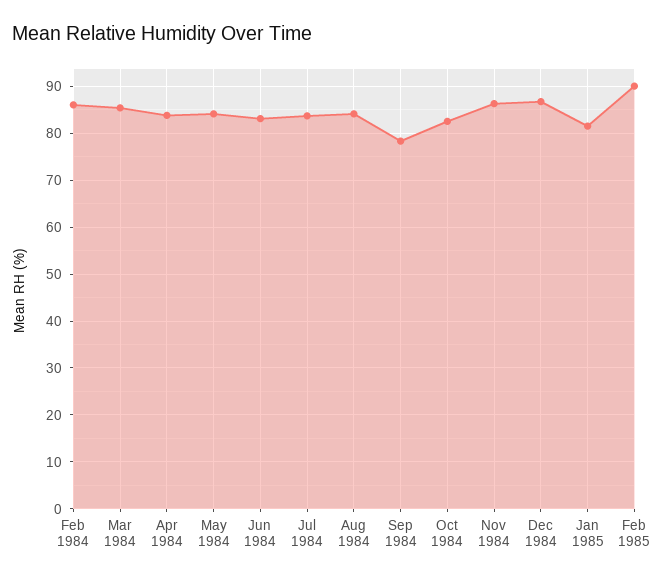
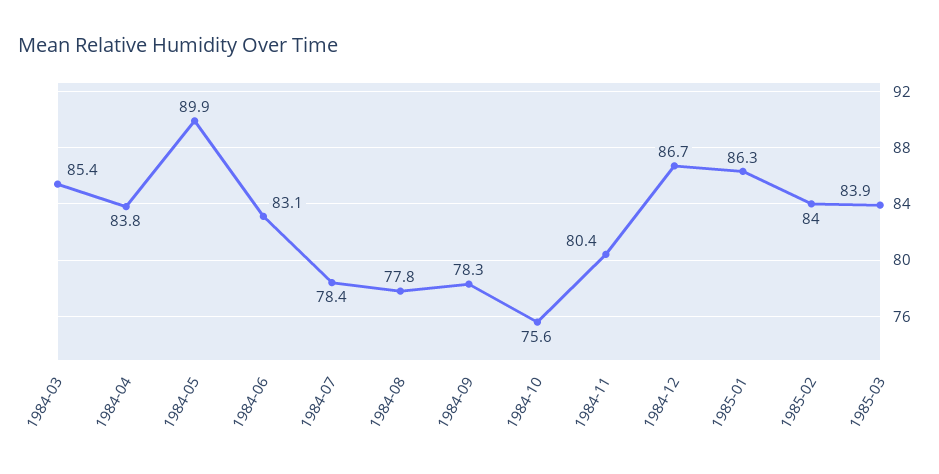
Feb 1984: 86 -> none
May 1984: 84 -> 89.9
Jul 1984: 84 -> 78.4
Aug 1984: 84 -> 77.8
Oct 1984: 82 -> 75.6
Nov 1984: 86 -> 80.4
Jan 1985: 82 -> 86.3
Feb 1985: 90 -> 84
1985-03: none -> 83.9

